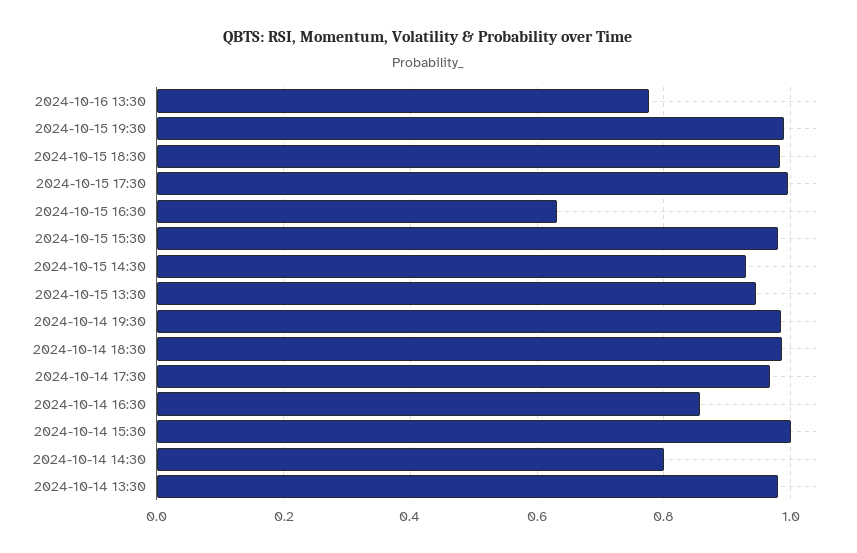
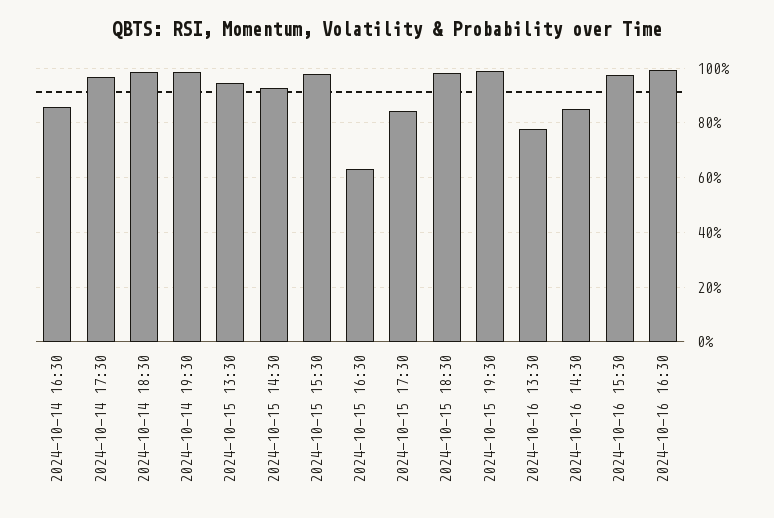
2024-10-15 17:30: 1 -> 0.85
2024-10-14 15:30: 1 -> none
2024-10-14 14:30: 0.8 -> none
2024-10-14 13:30: 0.98 -> none
2024-10-16 14:30: none -> 0.85
2024-10-16 15:30: none -> 0.975
2024-10-16 16:30: none -> 1

